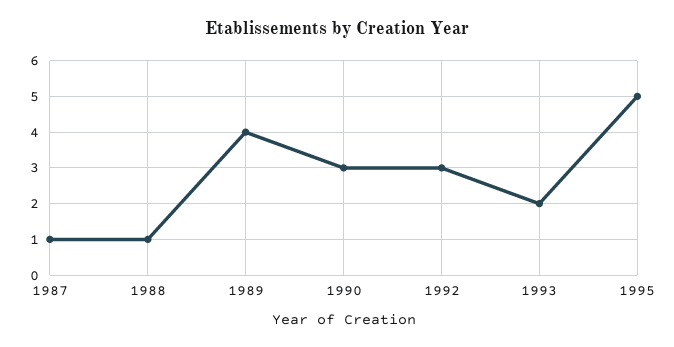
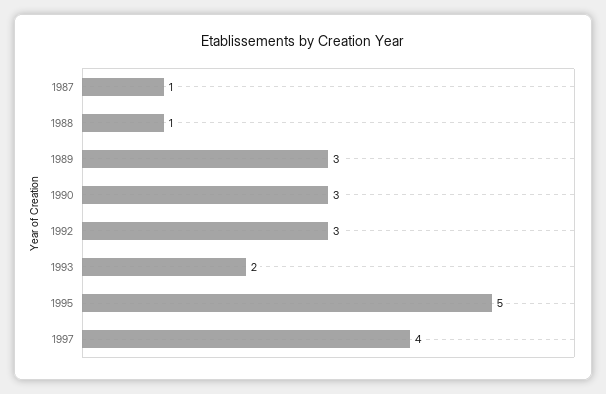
1989: 4 -> 3
1997: none -> 4

